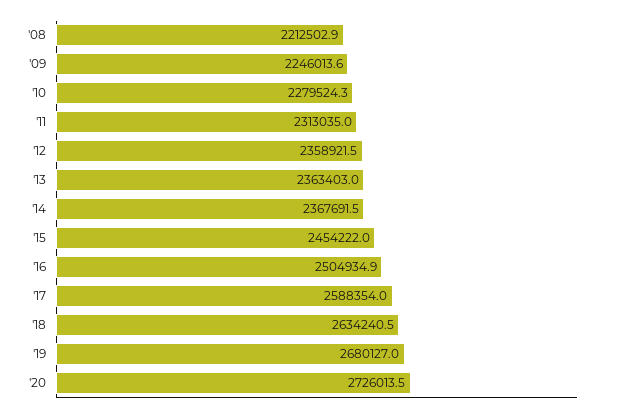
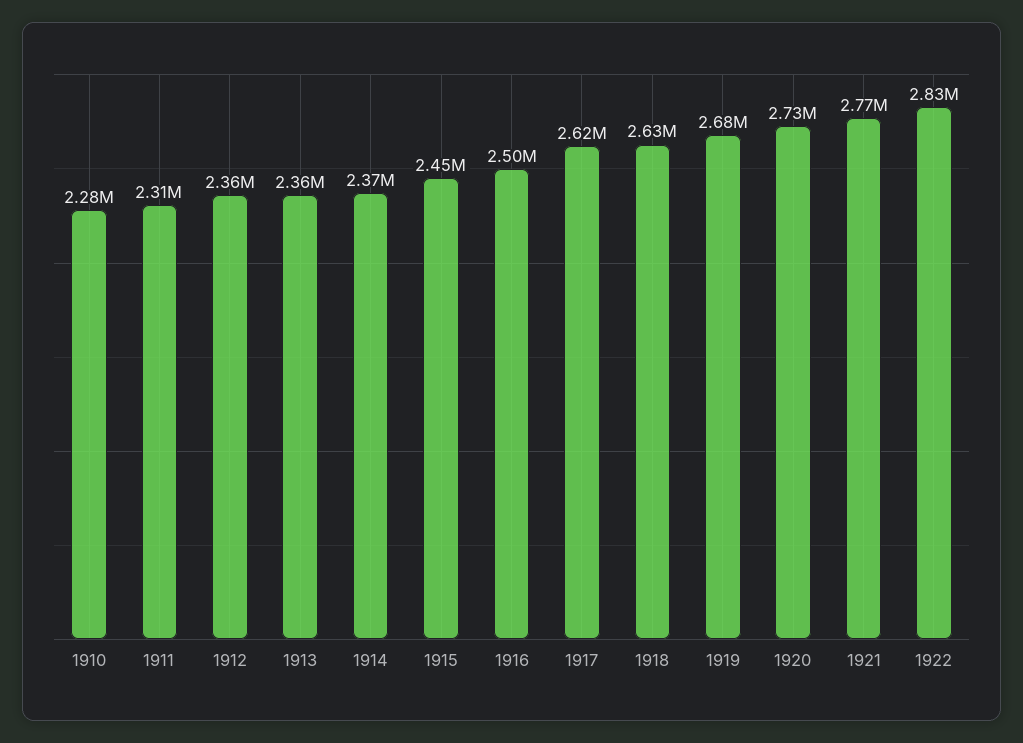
'08: 2212502.9 -> none
'09: 2246013.6 -> none
'17: 2588354 -> 2620000
1921: none -> 2770000
1922: none -> 2830000

